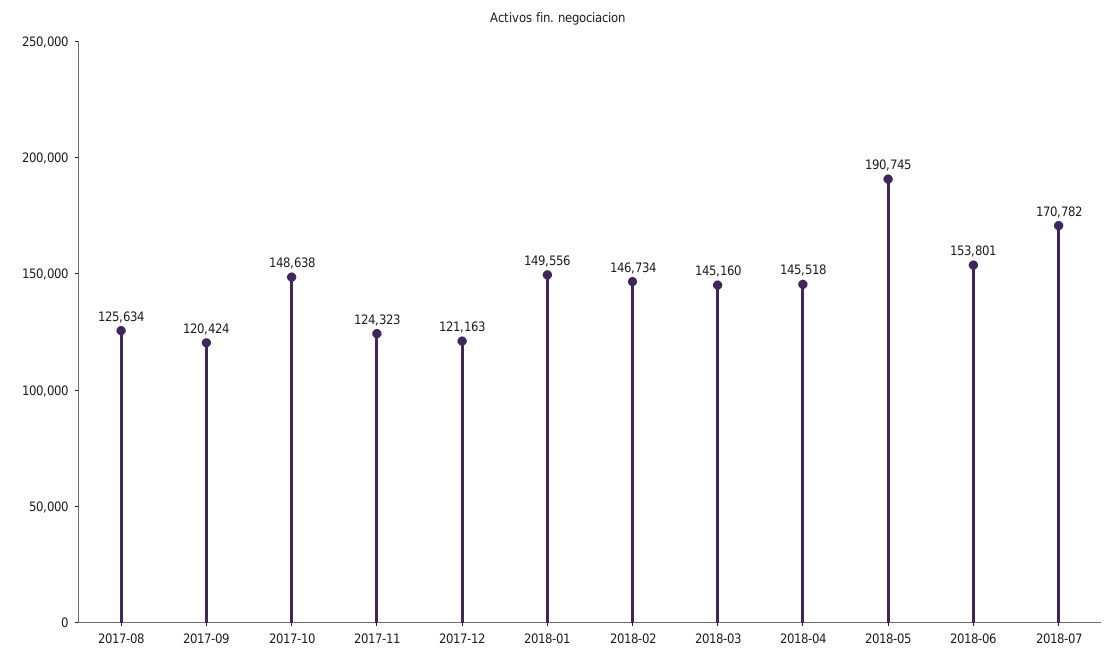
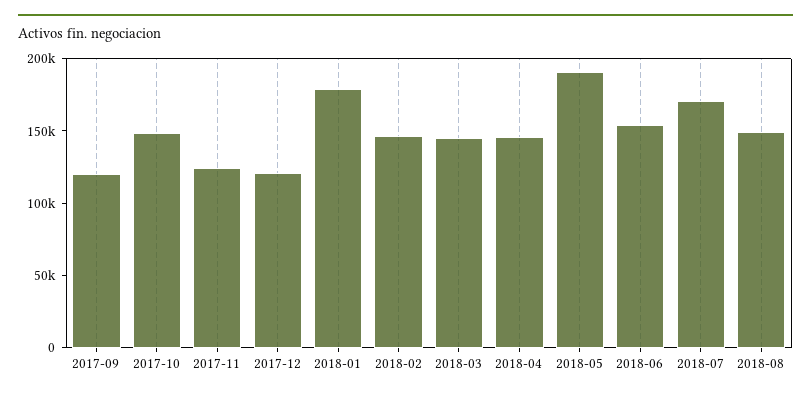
2017-08: 125634 -> none
2018-01: 149556 -> 180000
2018-08: none -> 150000

